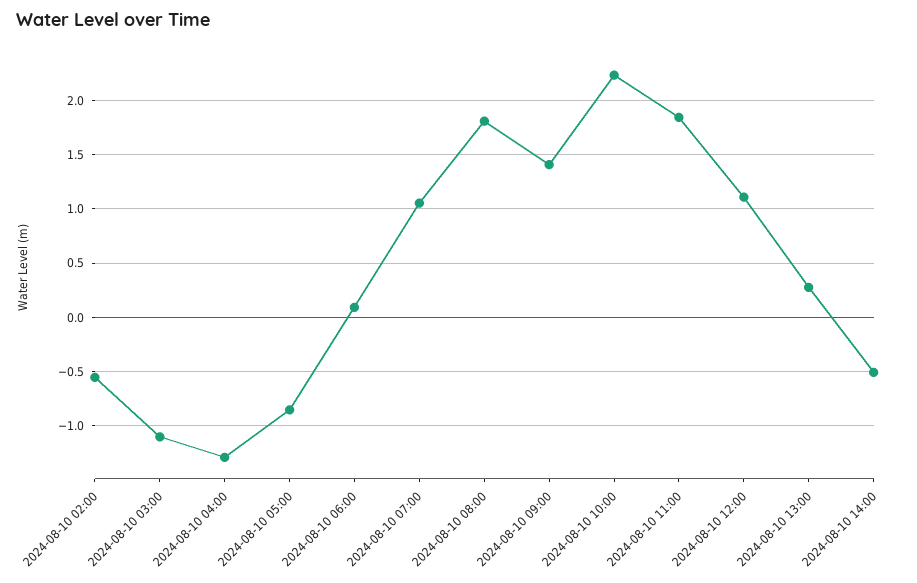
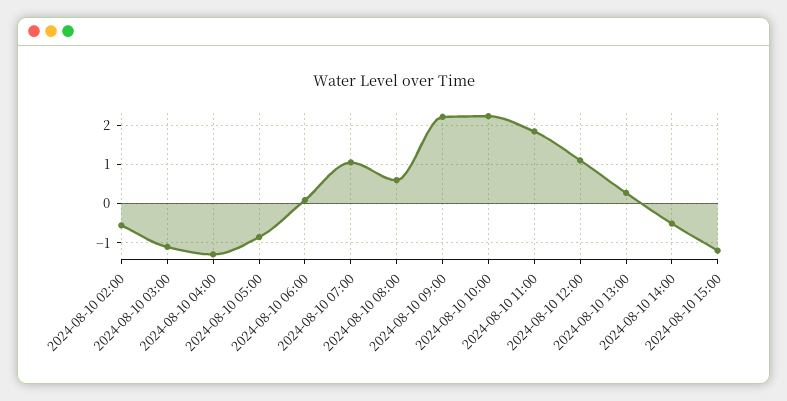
2024-08-10 08:00: 1.8 -> 0.6
2024-08-10 09:00: 1.4 -> 2.2
2024-08-10 15:00: none -> -1.2

